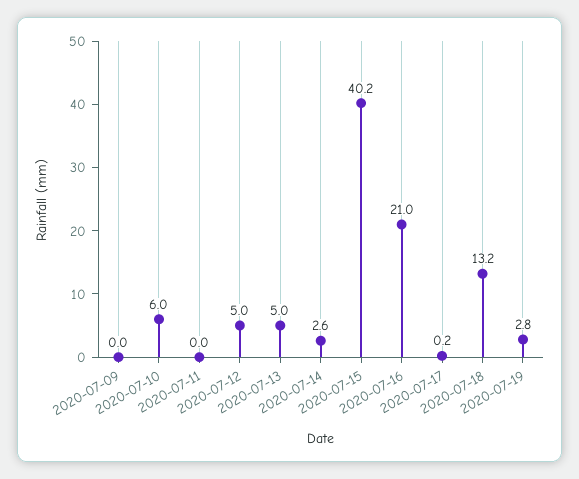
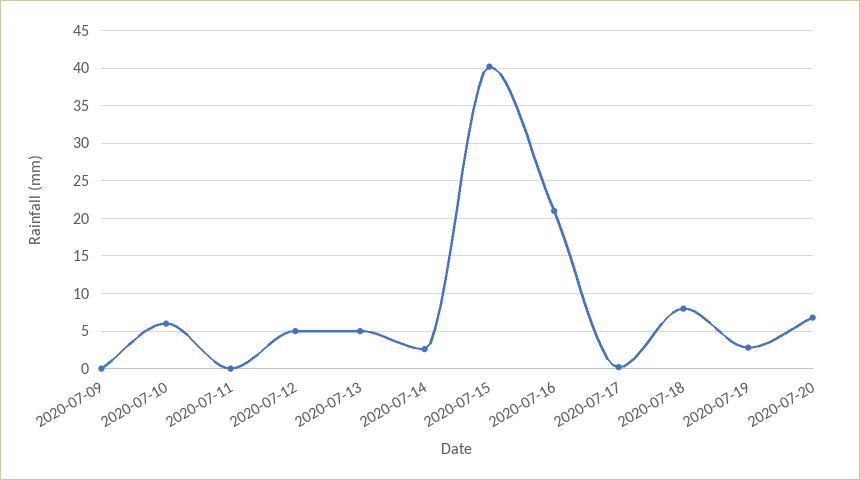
2020-07-18: 13.2 -> 8
2020-07-20: none -> 7

